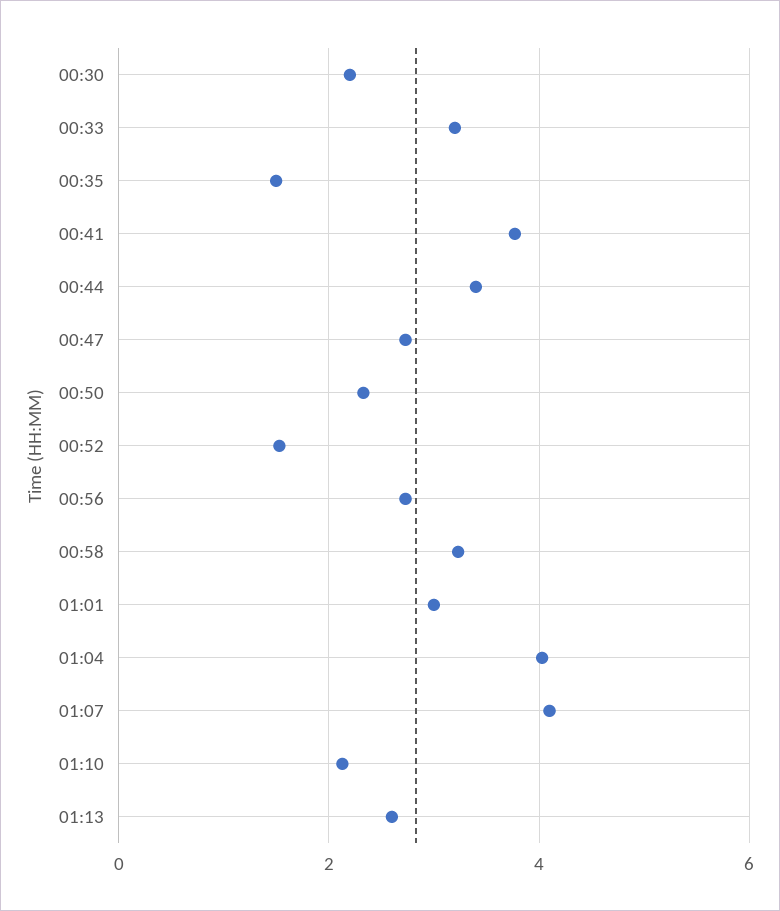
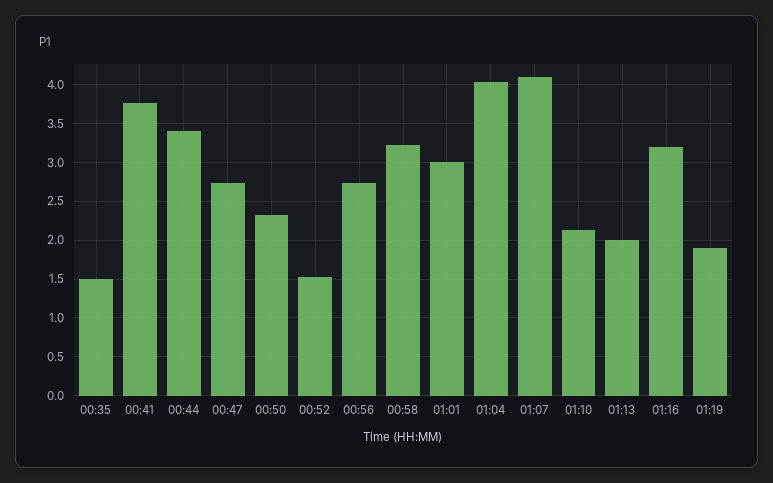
00:30: 2.2 -> none
00:33: 3.2 -> none
01:13: 2.6 -> 2
01:16: none -> 3.2
01:19: none -> 1.9

